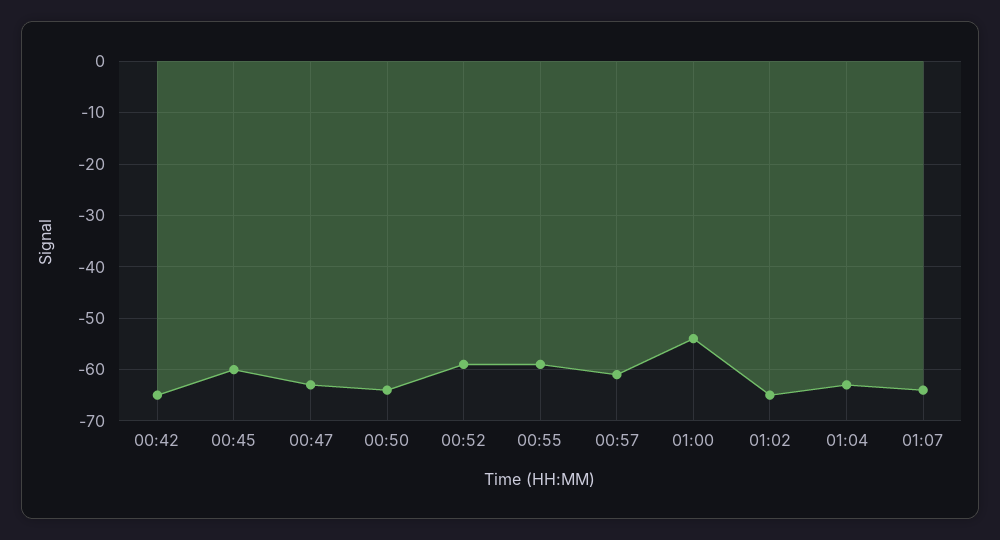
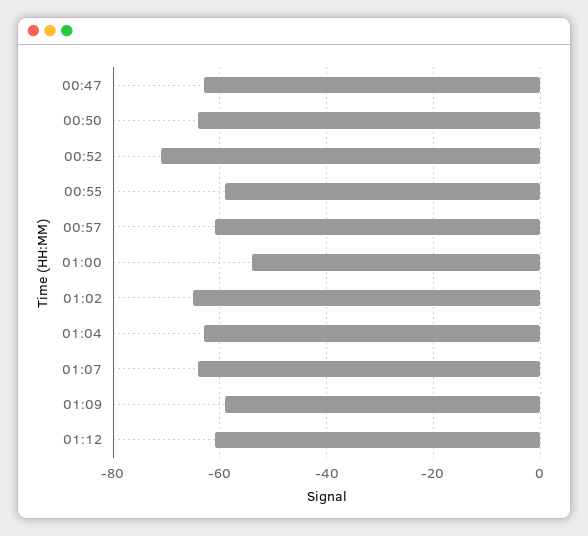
00:42: -65 -> none
00:45: -60 -> none
00:52: -60 -> -70
01:09: none -> -60
01:12: none -> -60

